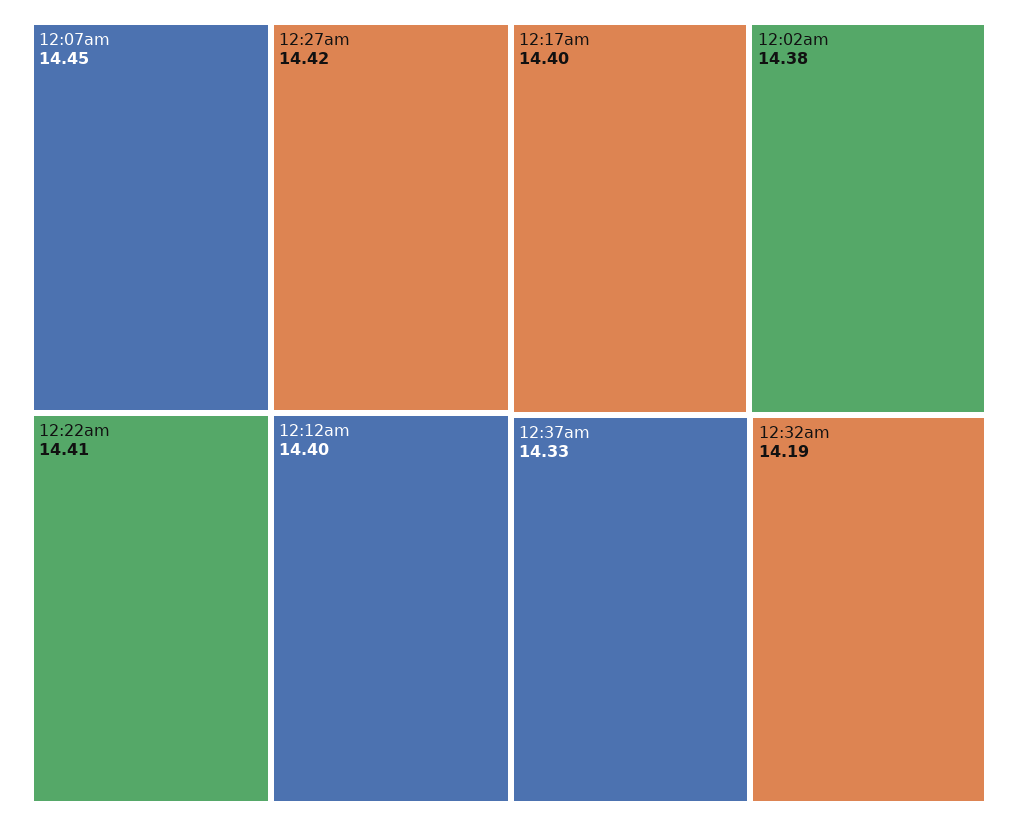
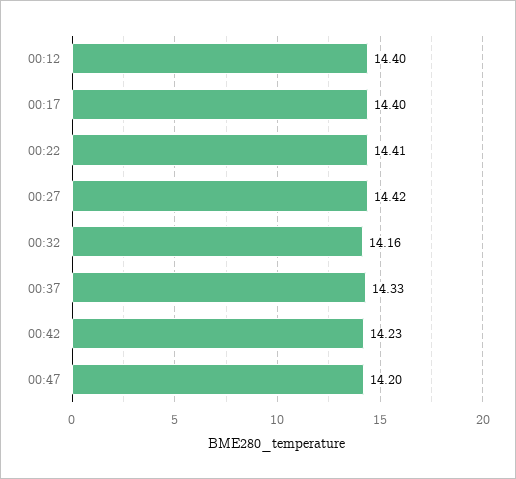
12:07am: 14.45 -> none
12:02am: 14.38 -> none
12:32am: 14.19 -> 14.16
00:42: none -> 14.23
00:47: none -> 14.2

